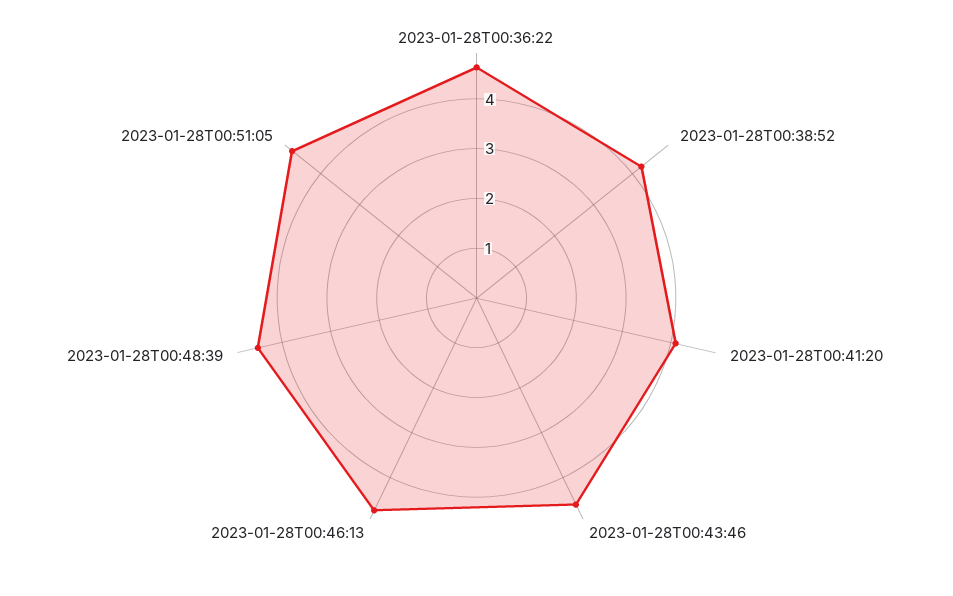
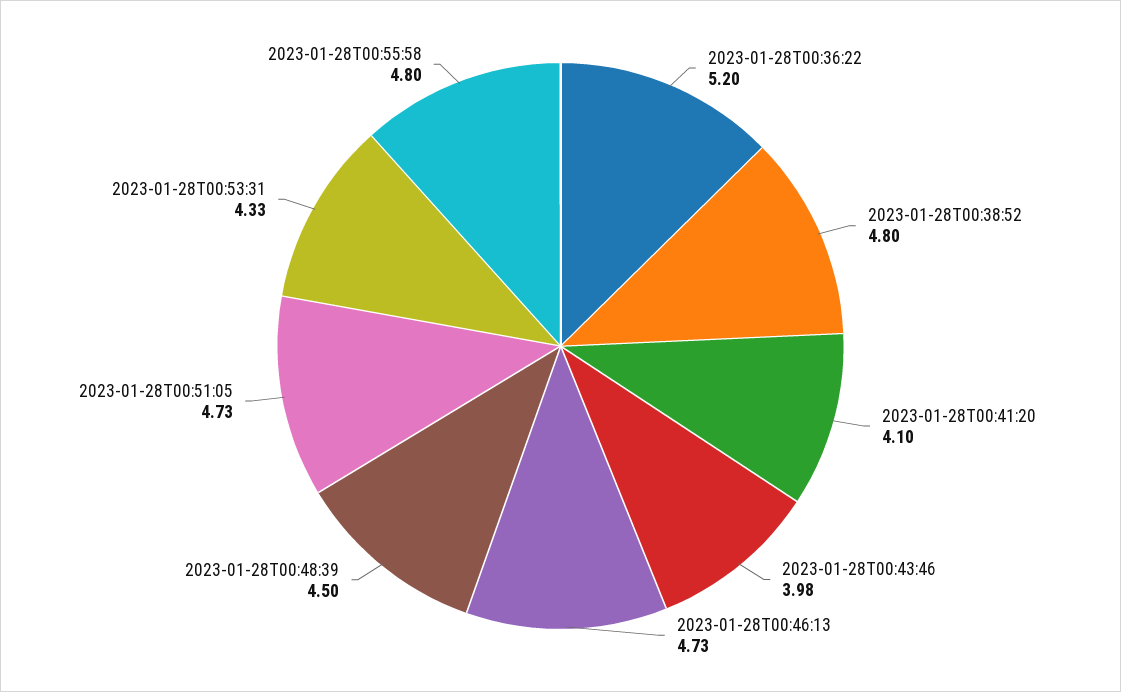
2023-01-28T00:36:22: 4.6 -> 5.2
2023-01-28T00:38:52: 4.2 -> 4.8
2023-01-28T00:43:46: 4.6 -> 3.98
2023-01-28T00:53:31: none -> 4.33
2023-01-28T00:55:58: none -> 4.8

